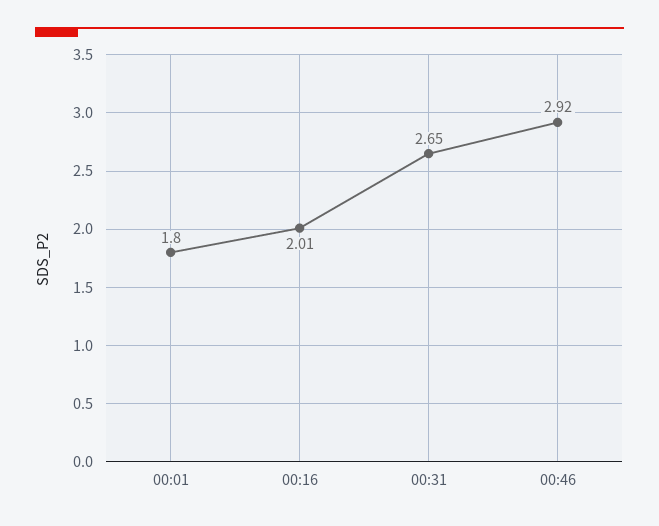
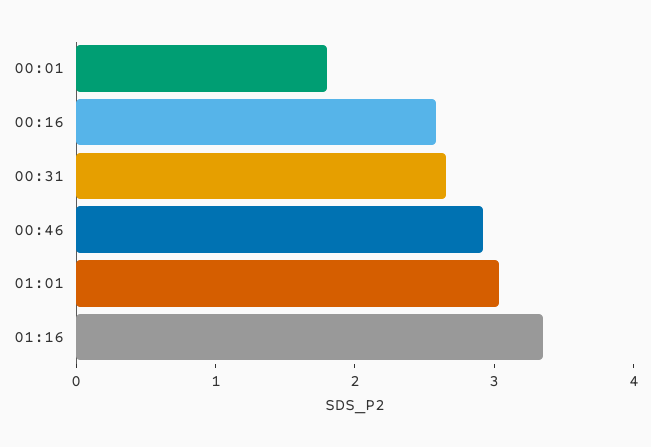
00:16: 2.01 -> 2.6
01:01: none -> 3
01:16: none -> 3.4

